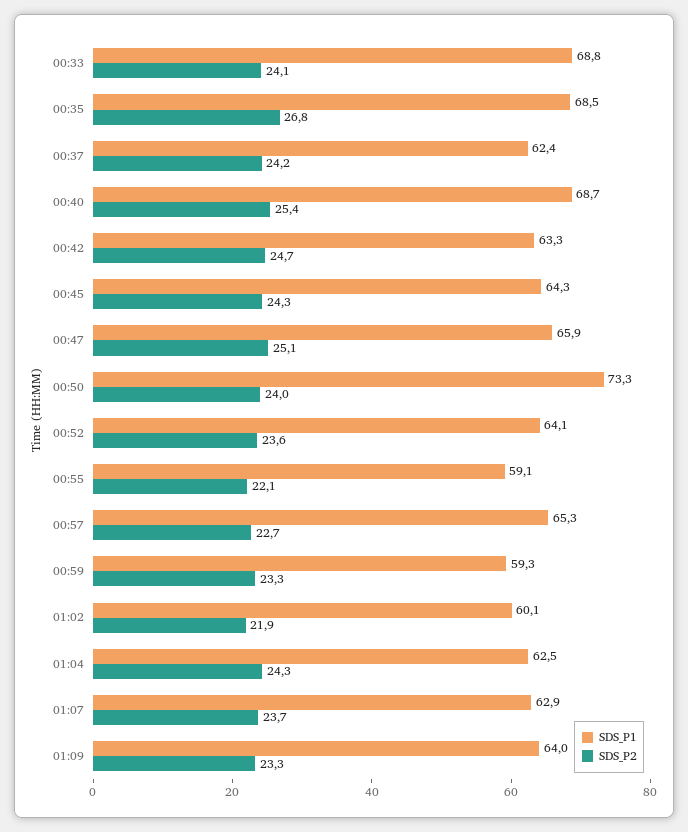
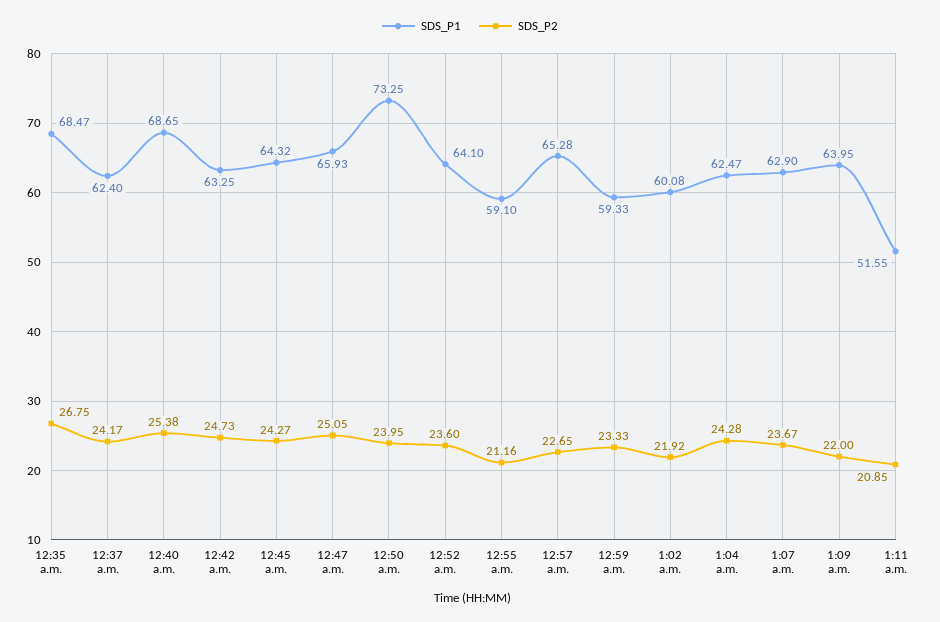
SDS_P1, 00:33: 68.8 -> none
SDS_P2, 00:33: 24.1 -> none
SDS_P2, 00:55: 22.1 -> 21.16
SDS_P2, 01:09: 23.3 -> 22
SDS_P1, 1:11 a.m.: none -> 51.55
SDS_P2, 1:11 a.m.: none -> 20.85

